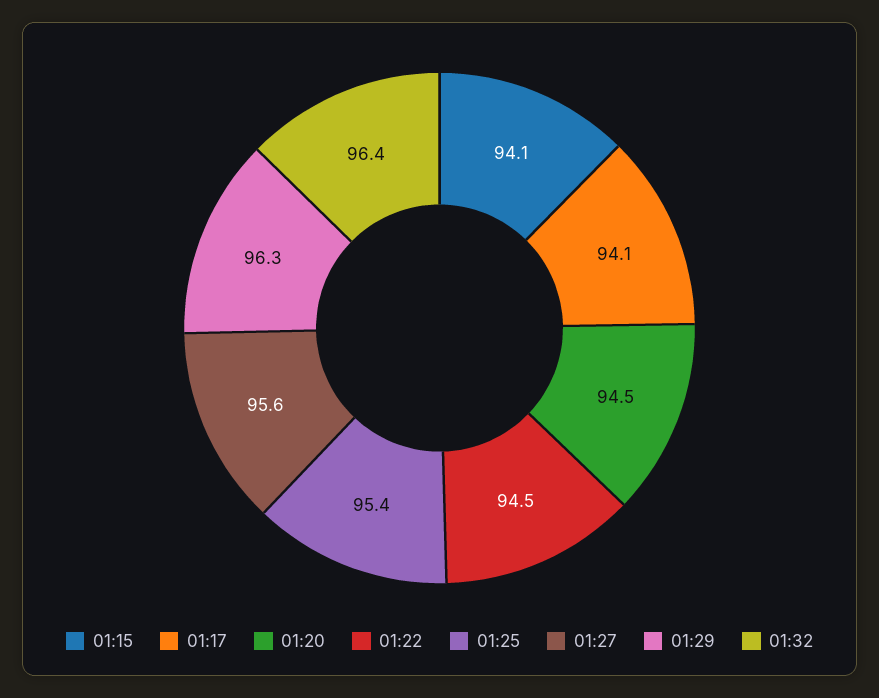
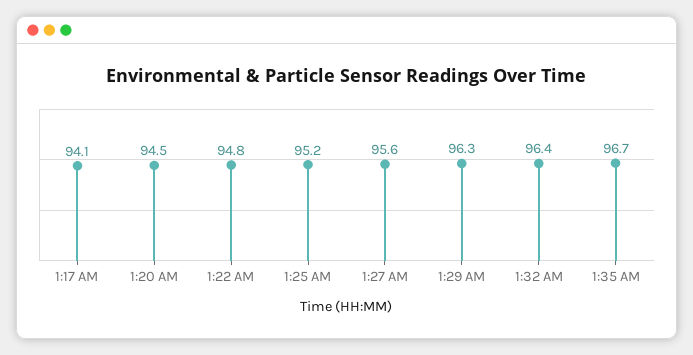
01:15: 94.1 -> none
01:22: 94.5 -> 94.8
01:25: 95.4 -> 95.2
1:35 AM: none -> 96.7

